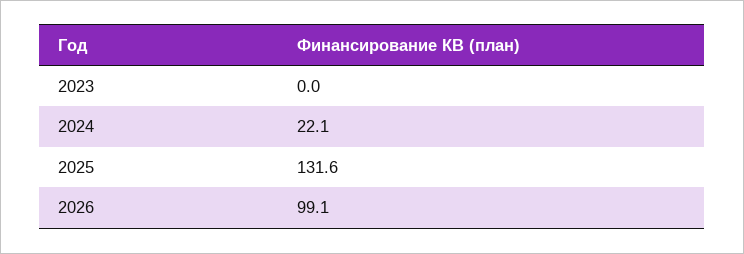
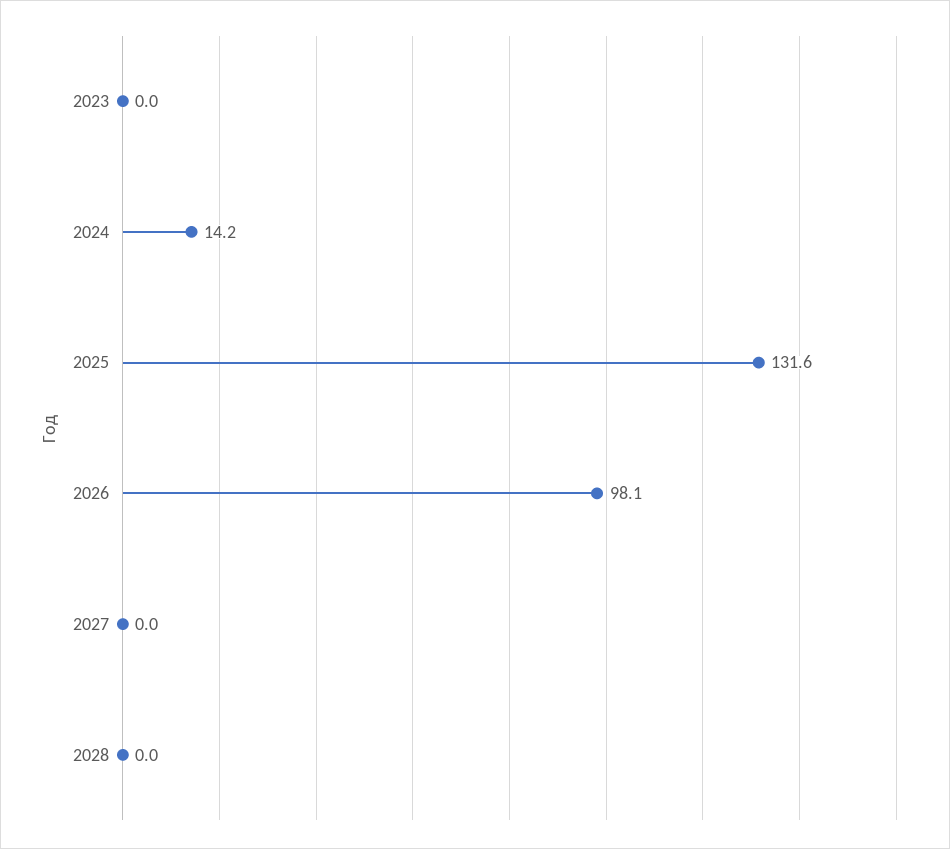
2024: 22.1 -> 14.2
2026: 99.1 -> 98.1
2027: none -> 0
2028: none -> 0

